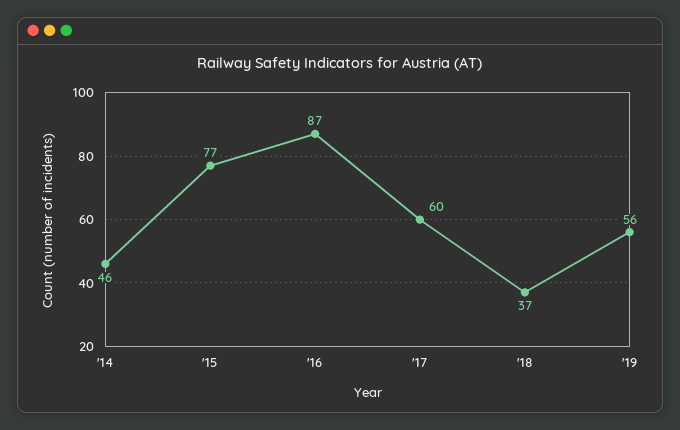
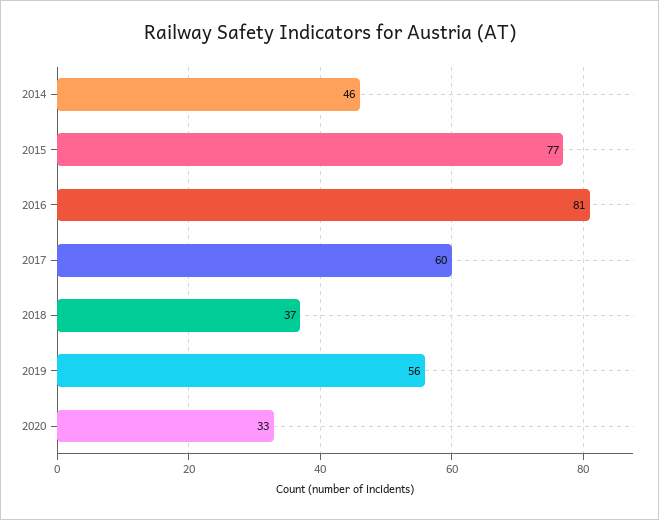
'16: 87 -> 81
2020: none -> 33

